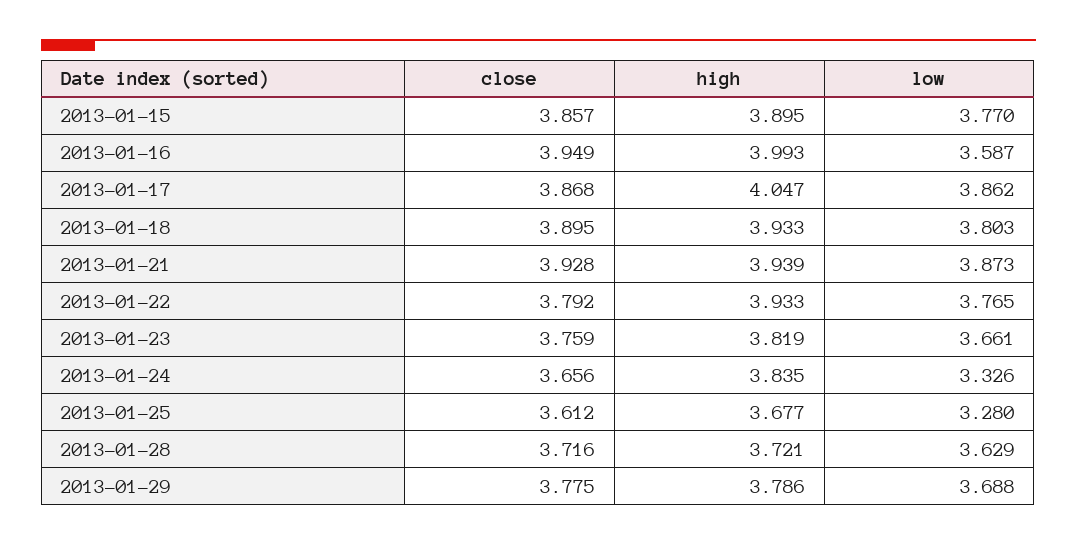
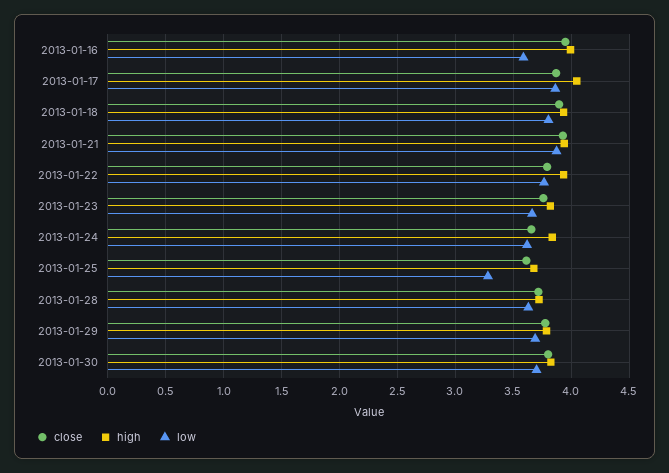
close, 2013-01-15: 3.857 -> none
high, 2013-01-15: 3.895 -> none
low, 2013-01-15: 3.77 -> none
low, 2013-01-24: 3.326 -> 3.6
close, 2013-01-30: none -> 3.8
high, 2013-01-30: none -> 3.8
low, 2013-01-30: none -> 3.7

